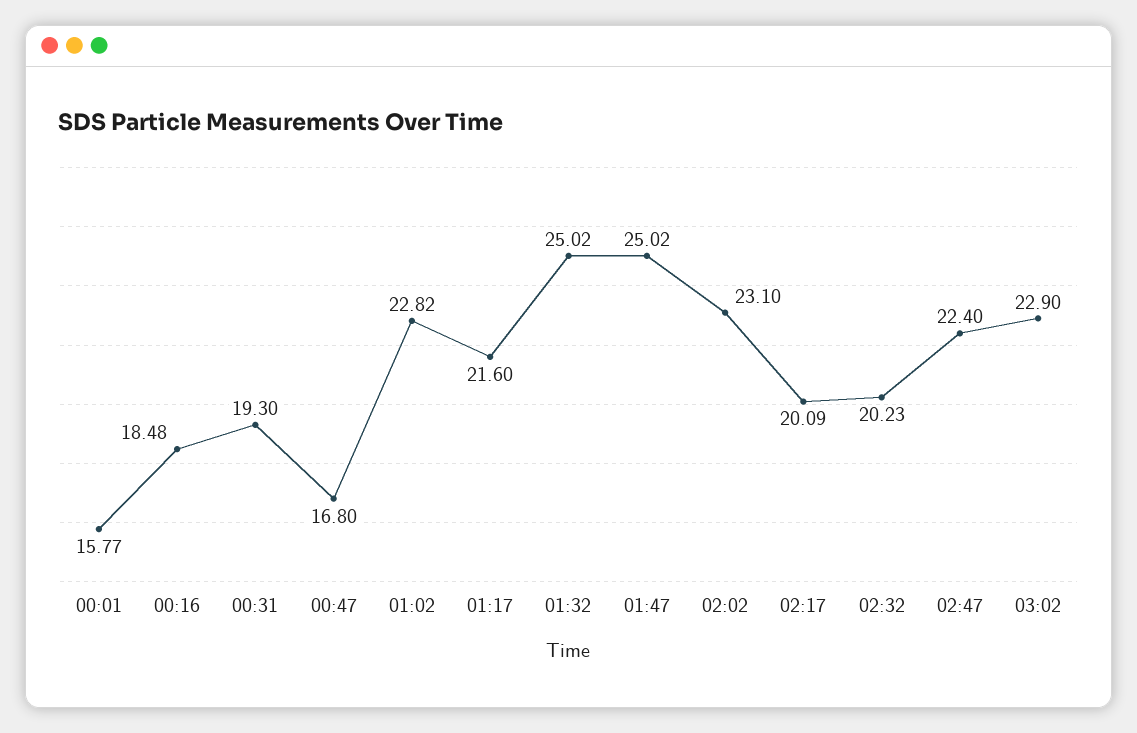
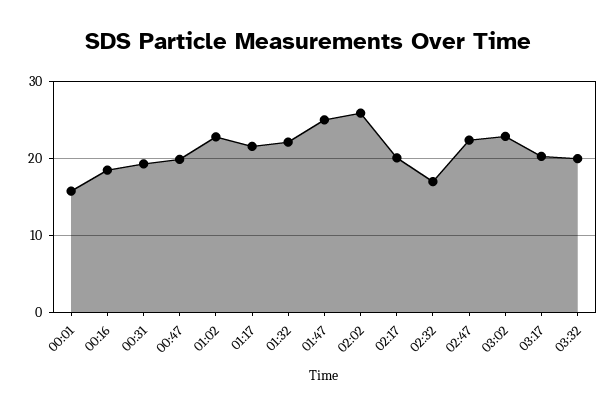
00:47: 16.8 -> 20
01:32: 25.02 -> 22
02:02: 23.1 -> 26
02:32: 20.23 -> 17
03:17: none -> 20
03:32: none -> 20

